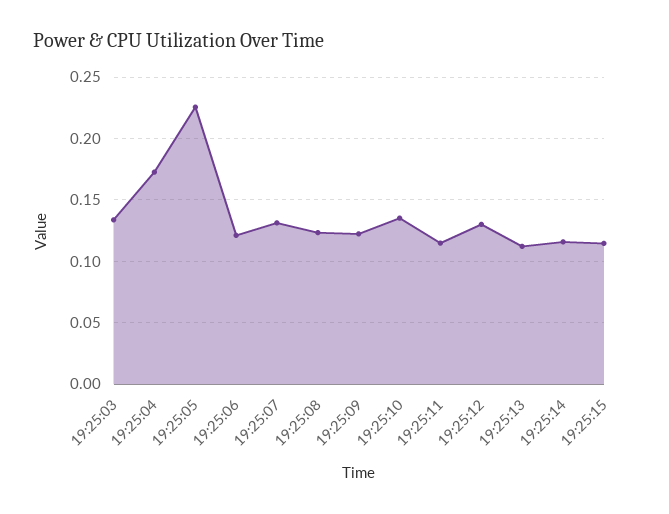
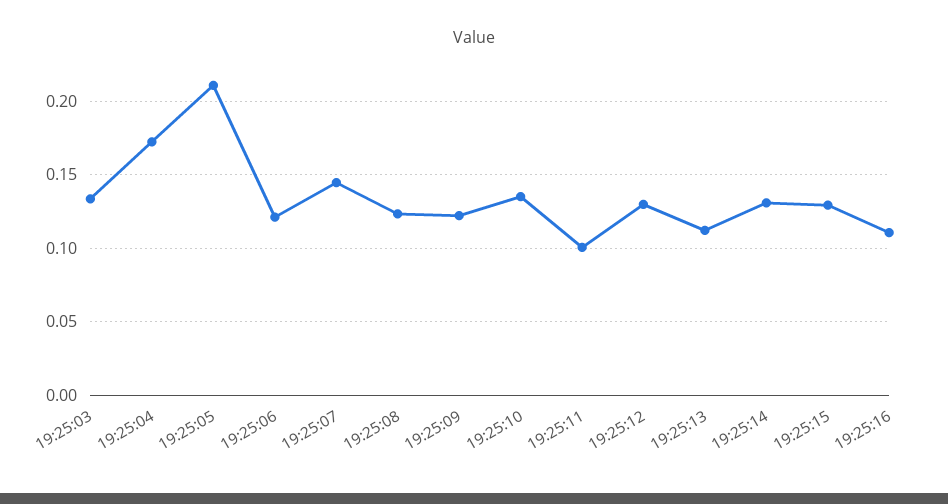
19:25:05: 0.225 -> 0.21
19:25:07: 0.13 -> 0.145
19:25:11: 0.115 -> 0.1
19:25:14: 0.115 -> 0.13
19:25:15: 0.115 -> 0.13
19:25:16: none -> 0.11

